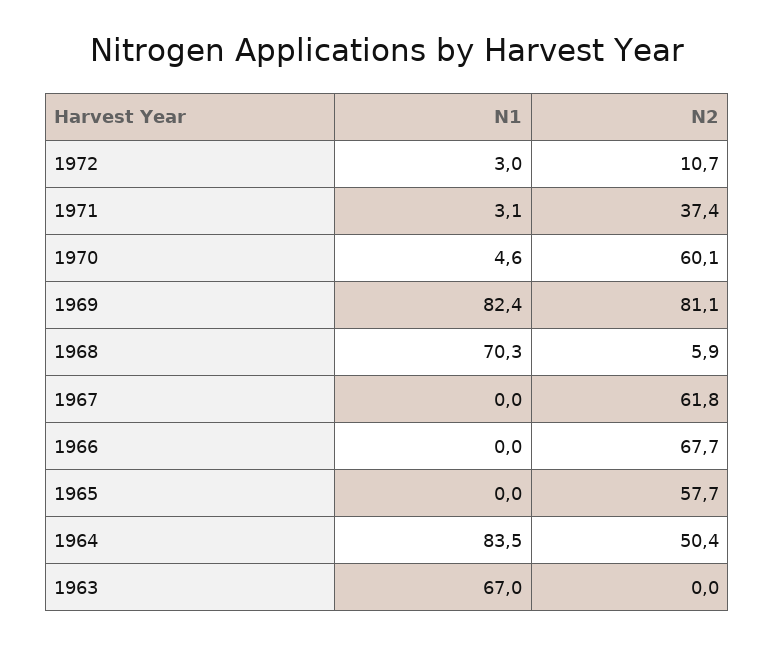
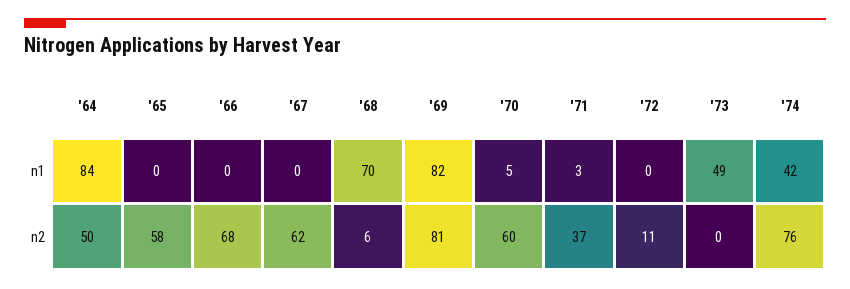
N1, 1972: 3 -> 0
N1, 1963: 67 -> none
N2, 1963: 0 -> none
N1, '73: none -> 49
N1, '74: none -> 42
N2, '73: none -> 0
N2, '74: none -> 76

